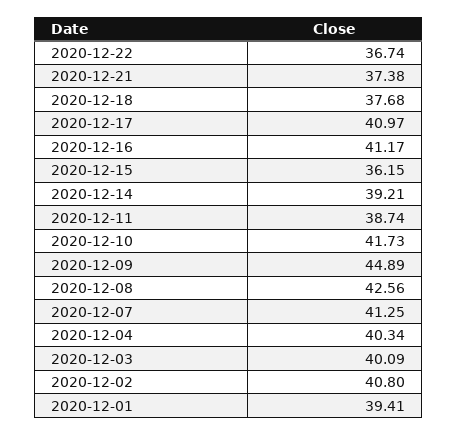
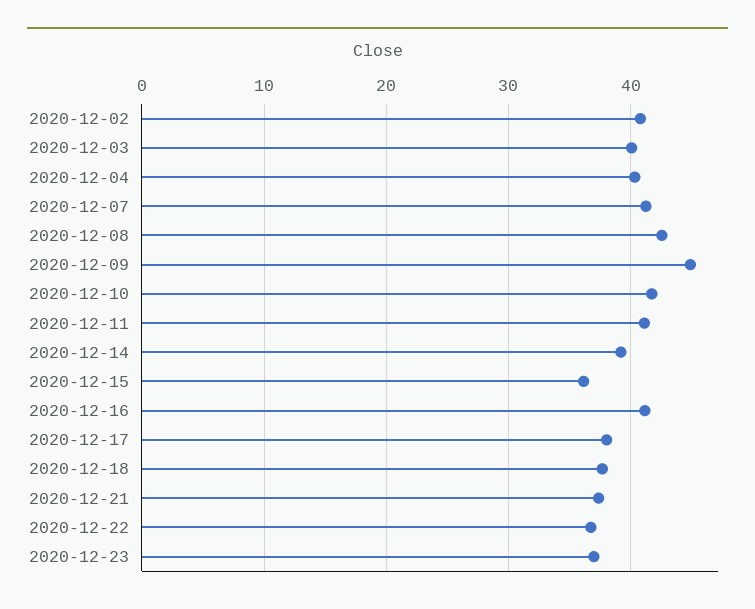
2020-12-17: 40.97 -> 38
2020-12-11: 38.74 -> 41
2020-12-01: 39.41 -> none
2020-12-23: none -> 37

